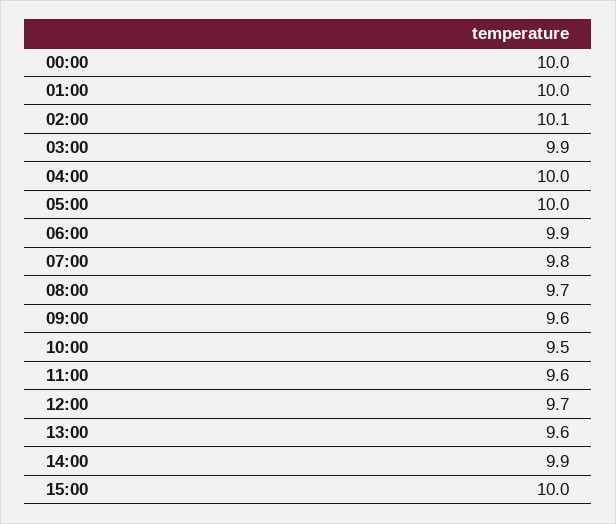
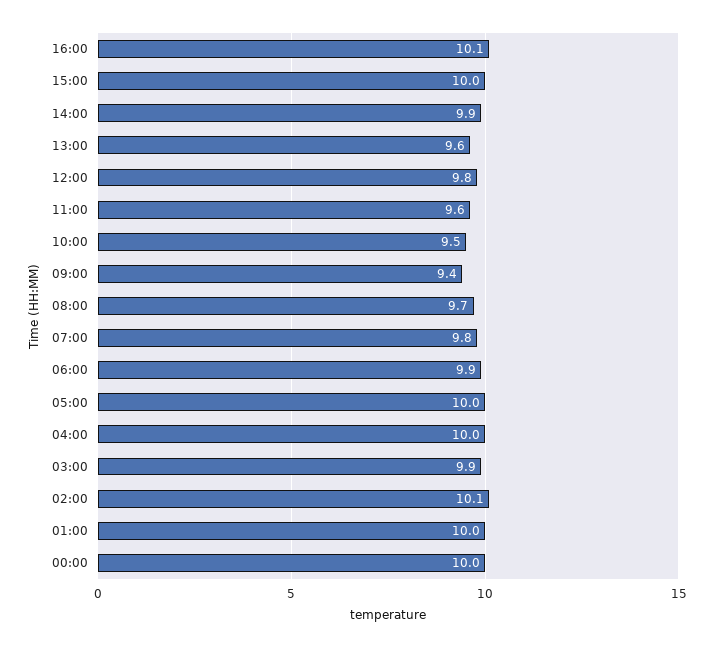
09:00: 9.6 -> 9.4
12:00: 9.7 -> 9.8
16:00: none -> 10.1

